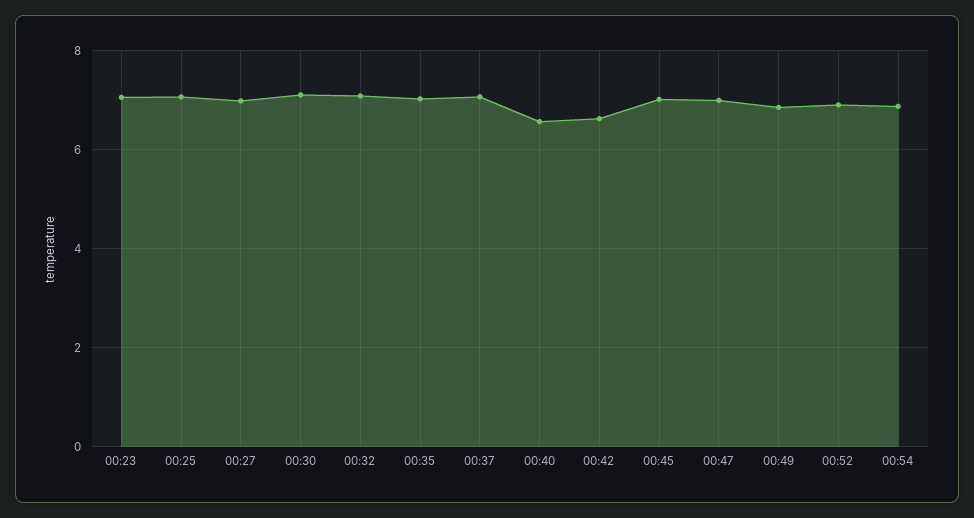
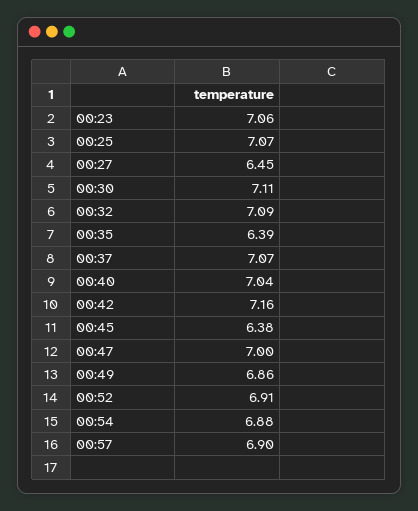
00:27: 7 -> 6.45
00:35: 7 -> 6.39
00:40: 6.6 -> 7.04
00:42: 6.6 -> 7.16
00:45: 7 -> 6.38
00:57: none -> 6.9

